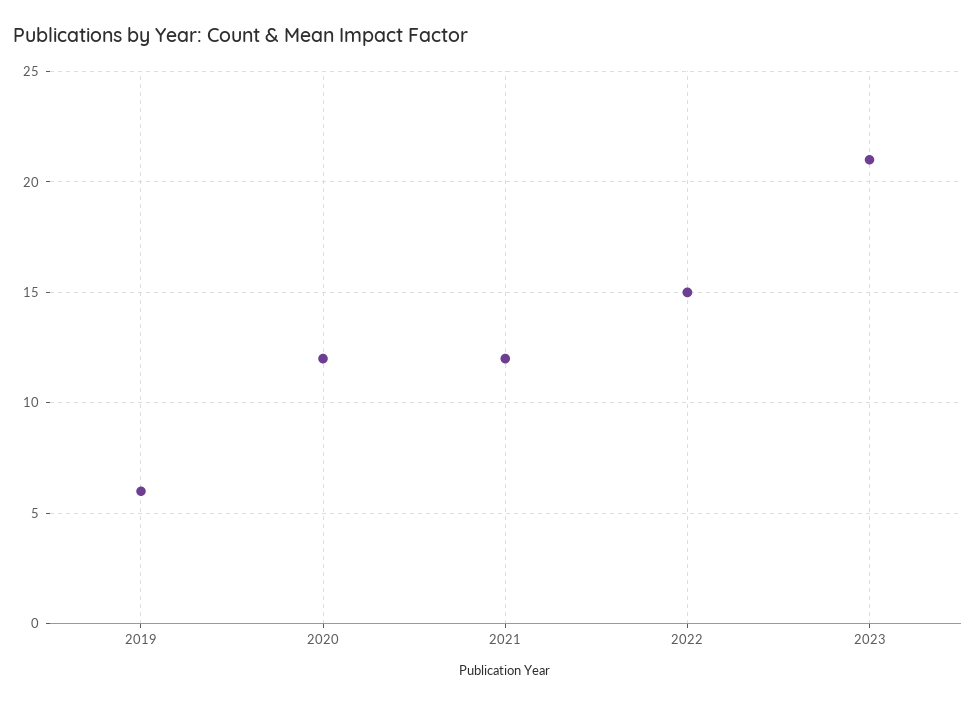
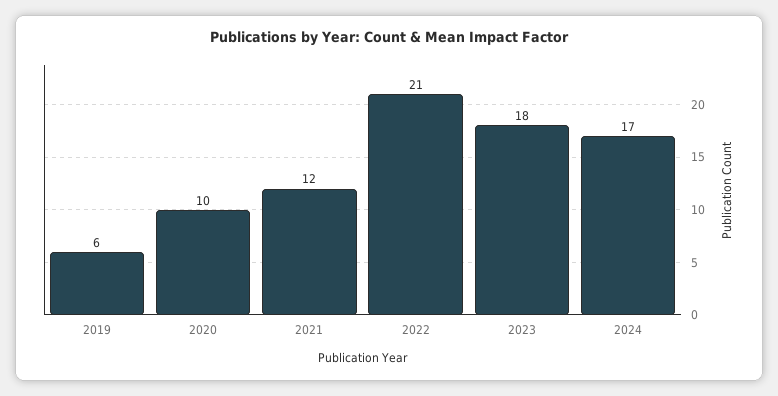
2020: 12 -> 10
2022: 15 -> 21
2023: 21 -> 18
2024: none -> 17

